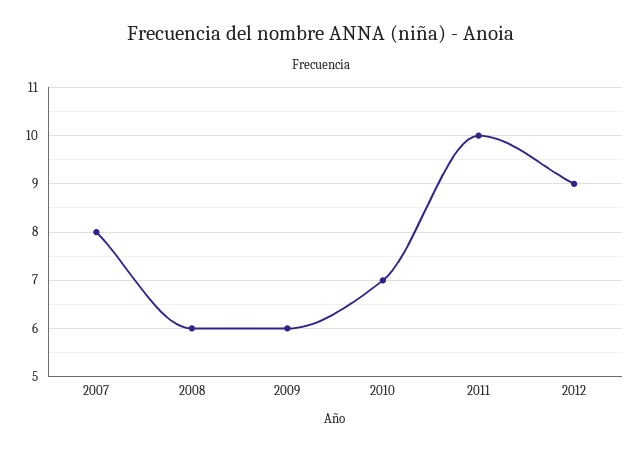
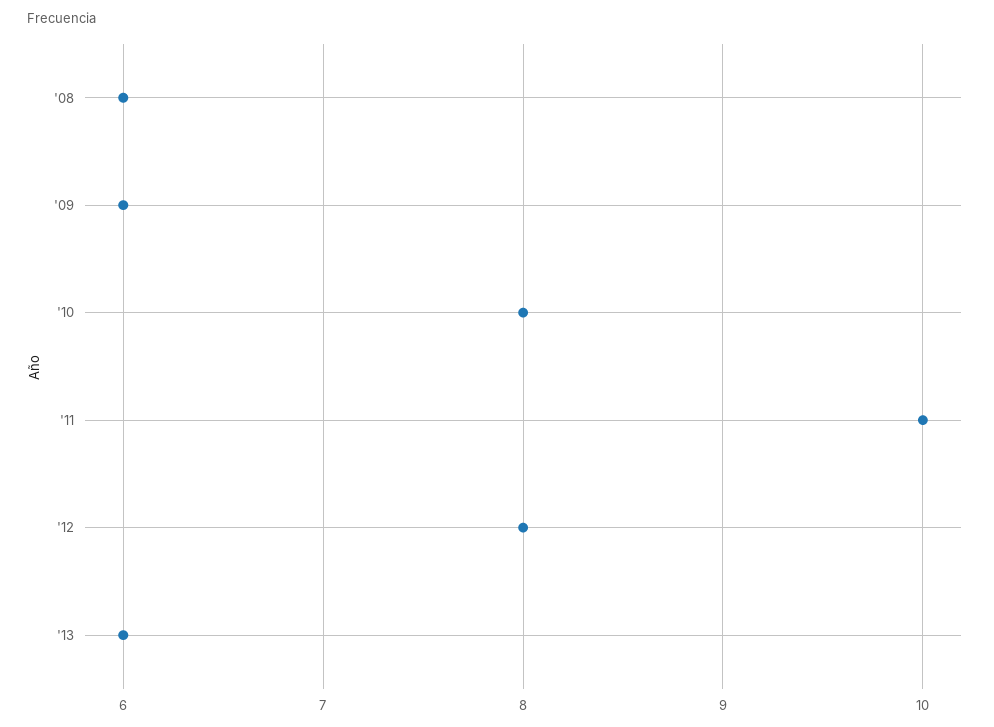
2007: 8 -> none
2010: 7 -> 8
2012: 9 -> 8
'13: none -> 6

